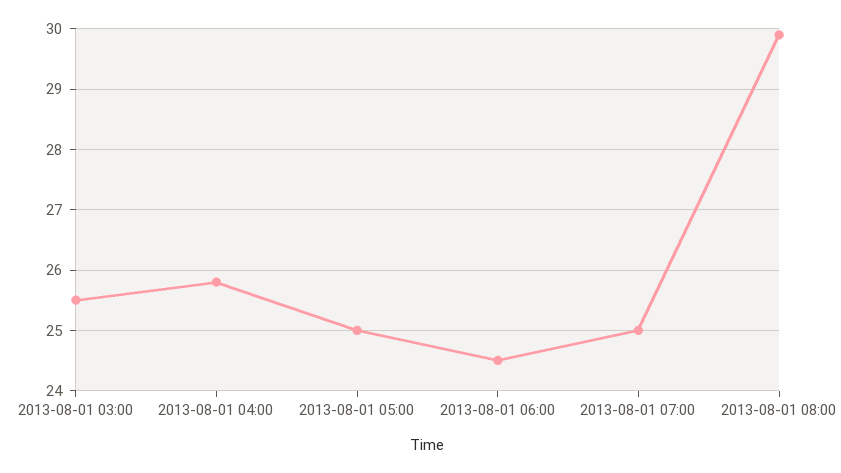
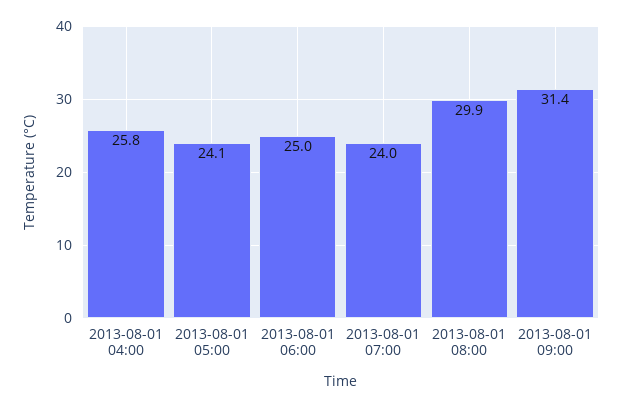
2013-08-01 03:00: 25.5 -> none
2013-08-01 05:00: 25 -> 24.1
2013-08-01 06:00: 24.5 -> 25
2013-08-01 07:00: 25 -> 24
2013-08-01 09:00: none -> 31.4

